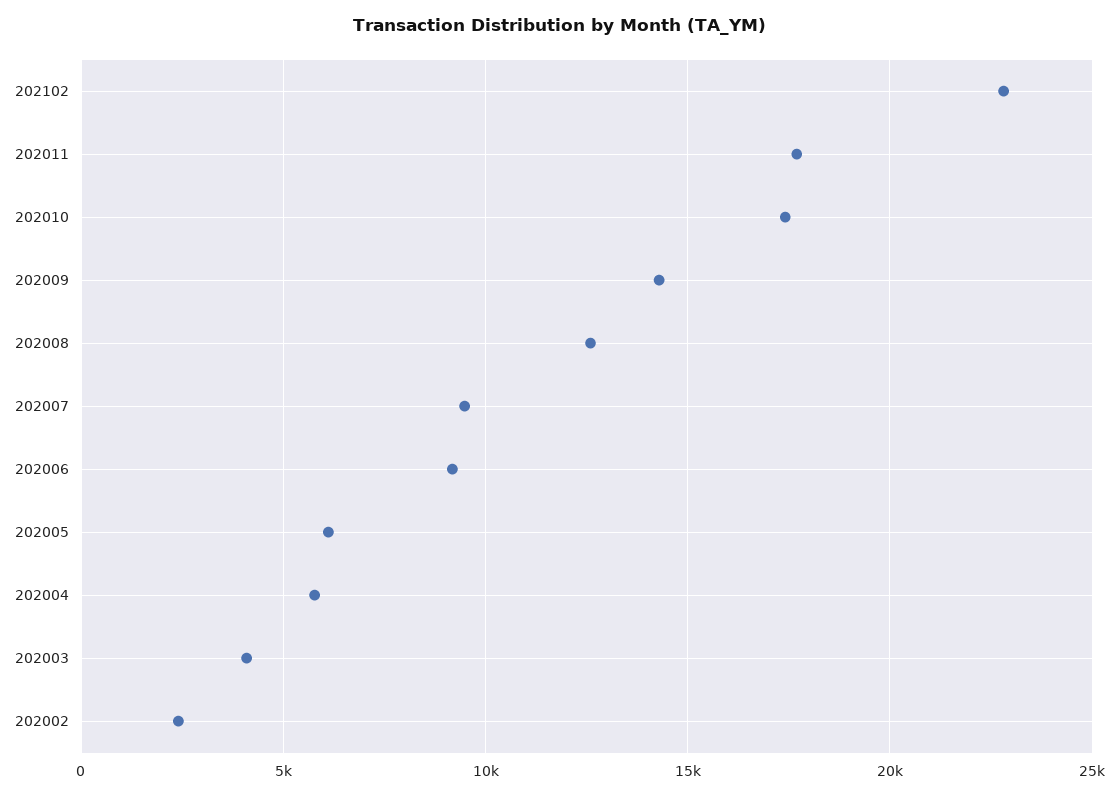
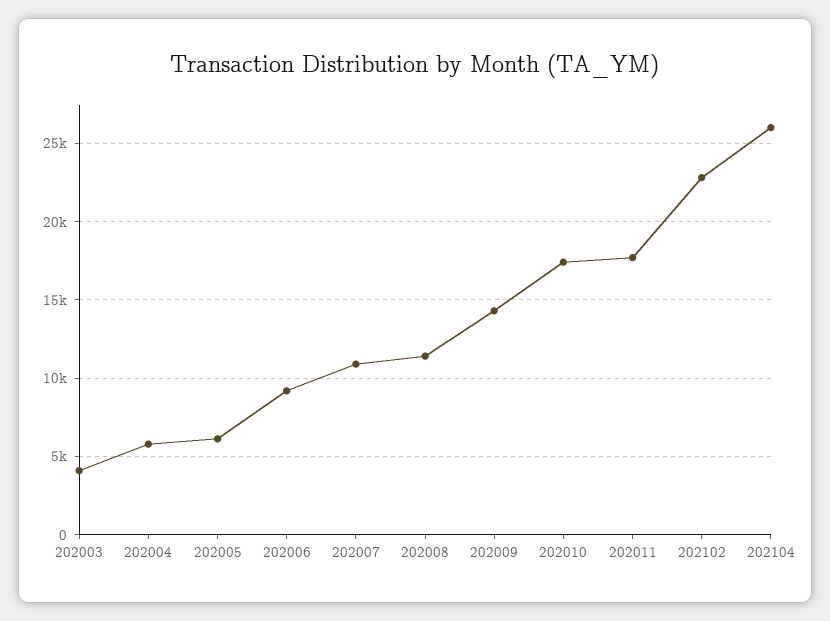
202008: 12500 -> 11500
202007: 9500 -> 11000
202002: 2500 -> none
202104: none -> 26000

